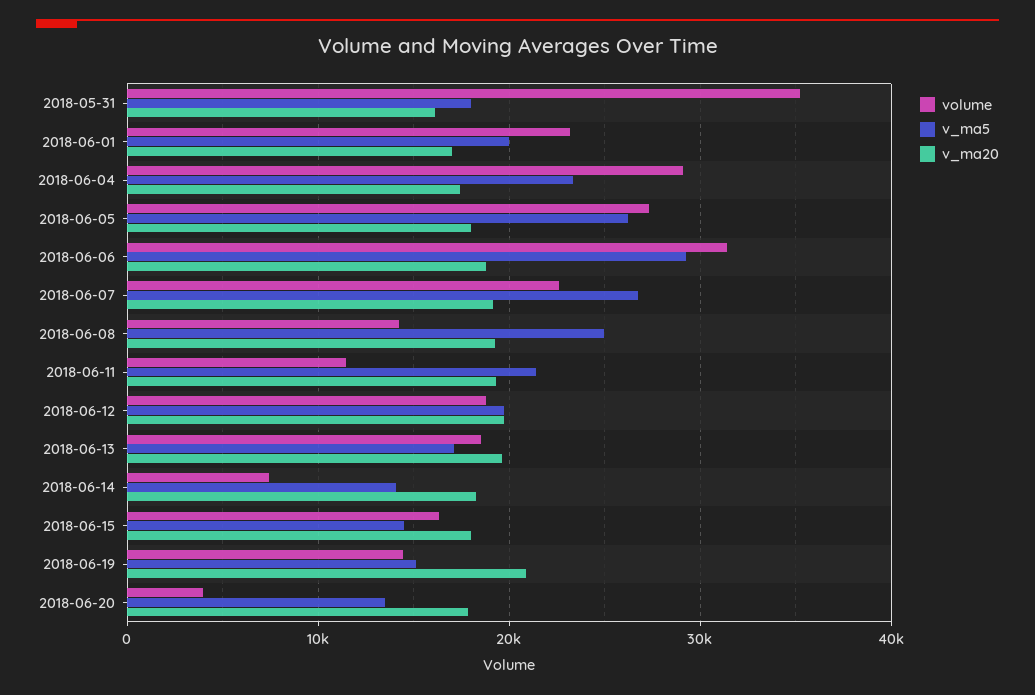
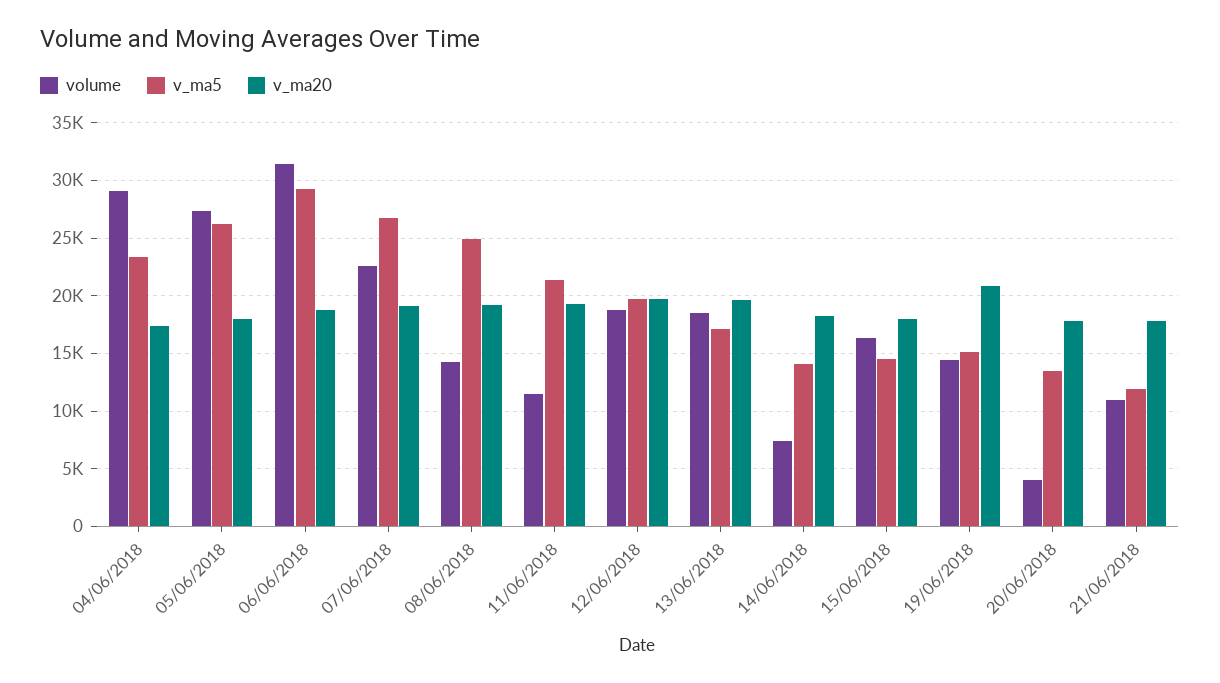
volume, 2018-05-31: 35000 -> none
v_ma5, 2018-05-31: 18000 -> none
v_ma20, 2018-05-31: 16000 -> none
volume, 2018-06-01: 23000 -> none
v_ma5, 2018-06-01: 20000 -> none
v_ma20, 2018-06-01: 17000 -> none
volume, 21/06/2018: none -> 11000
v_ma5, 21/06/2018: none -> 12000
v_ma20, 21/06/2018: none -> 18000

